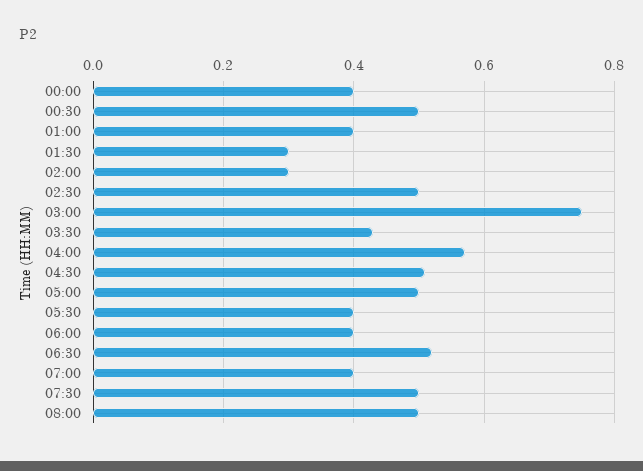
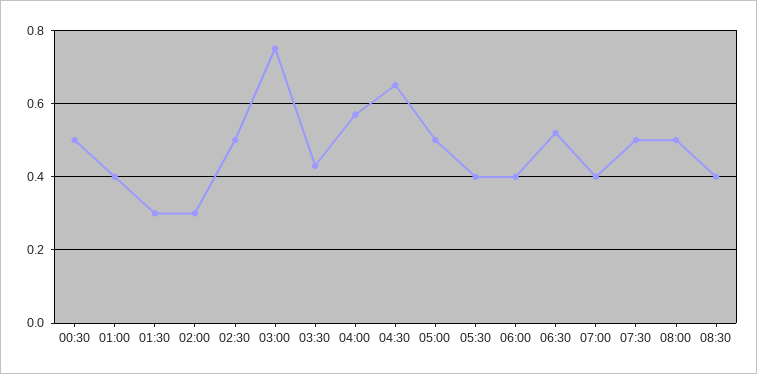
00:00: 0.4 -> none
04:30: 0.5 -> 0.65
08:30: none -> 0.4

